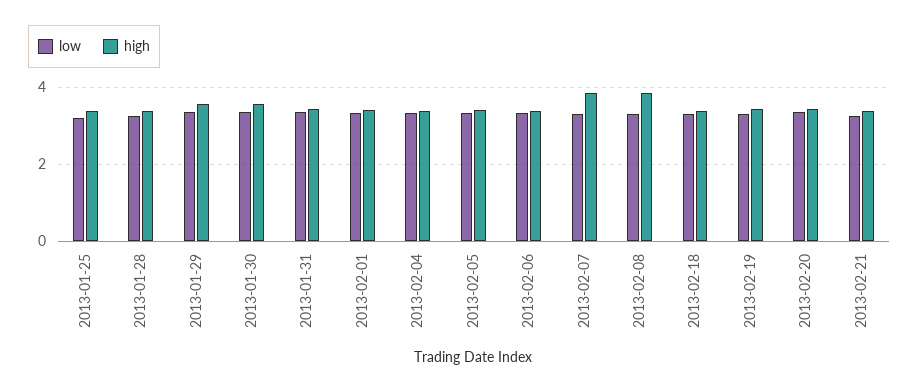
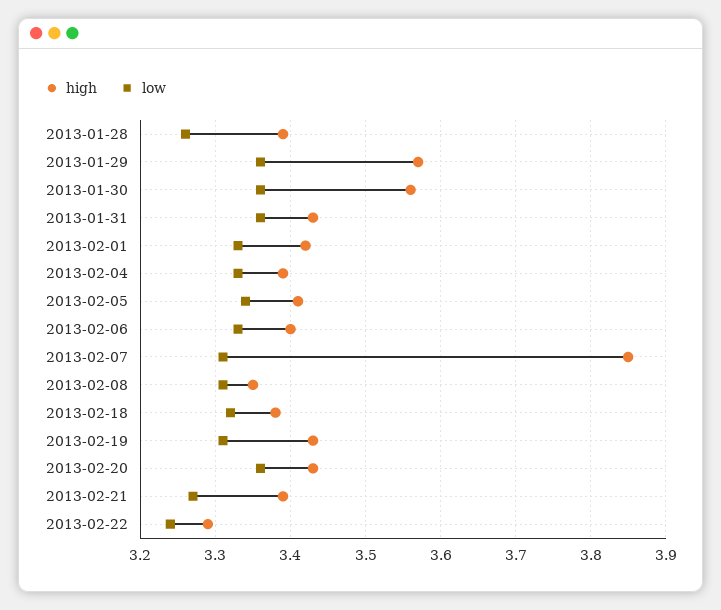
low, 2013-01-25: 3.2 -> none
high, 2013-01-25: 3.4 -> none
high, 2013-02-08: 3.8 -> 3.35
high, 2013-02-22: none -> 3.29
low, 2013-02-22: none -> 3.24

